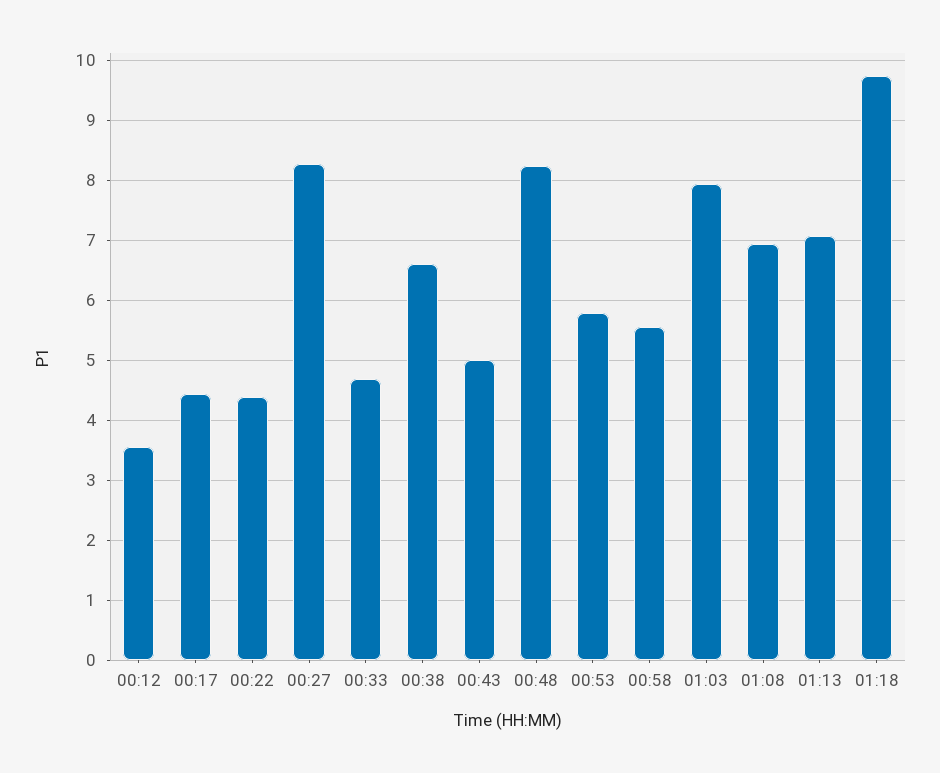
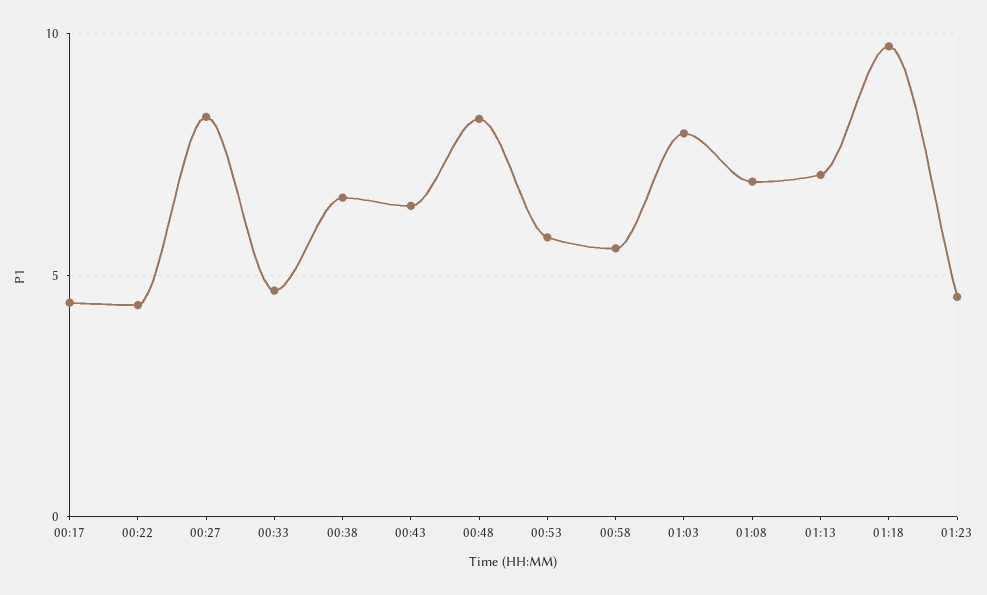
00:12: 3.6 -> none
00:43: 5 -> 6.5
01:23: none -> 4.5

